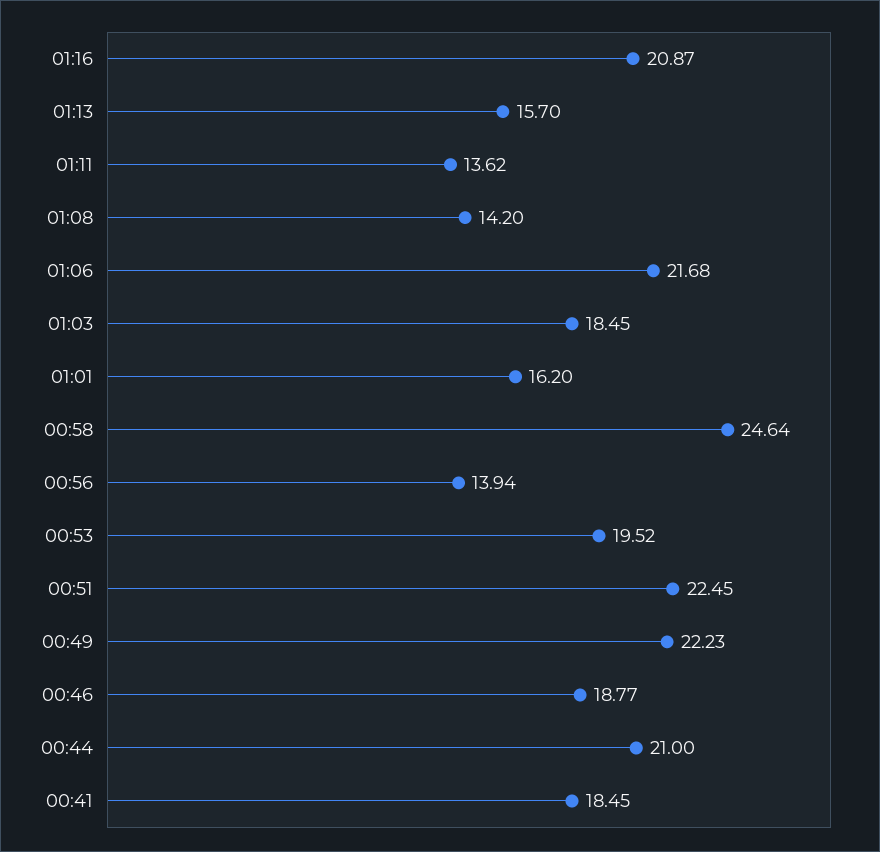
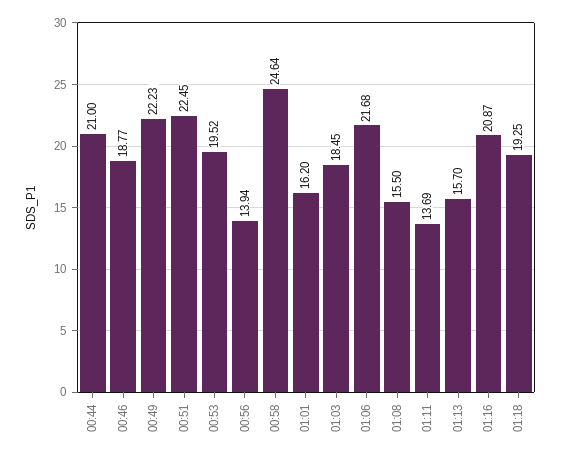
01:11: 13.62 -> 13.69
01:08: 14.2 -> 15.5
00:41: 18.45 -> none
01:18: none -> 19.25

